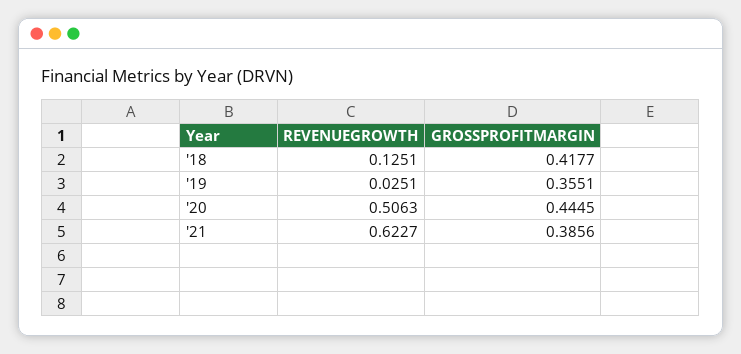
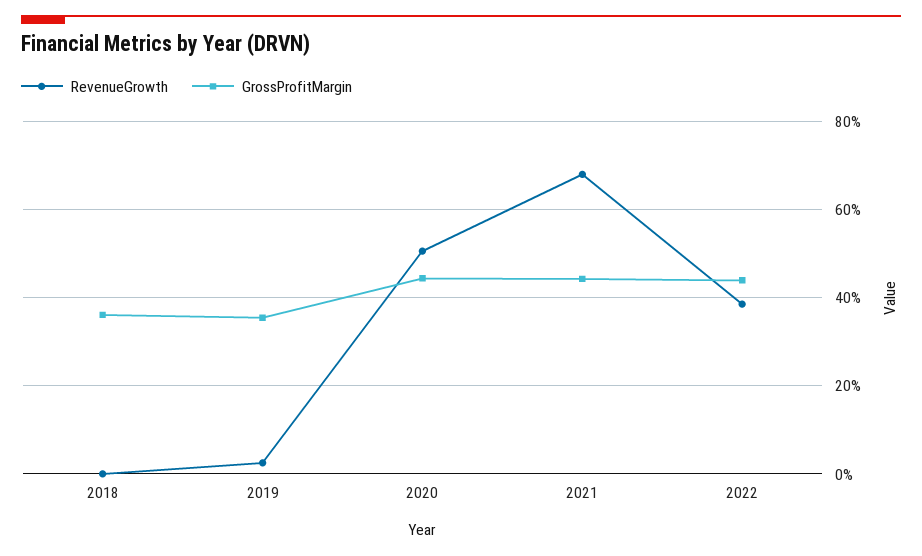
REVENUEGROWTH, '18: 0.1251 -> 0
GROSSPROFITMARGIN, '18: 0.4177 -> 0.36
REVENUEGROWTH, '21: 0.6227 -> 0.68
GROSSPROFITMARGIN, '21: 0.3856 -> 0.44
REVENUEGROWTH, 2022: none -> 0.38
GROSSPROFITMARGIN, 2022: none -> 0.44

